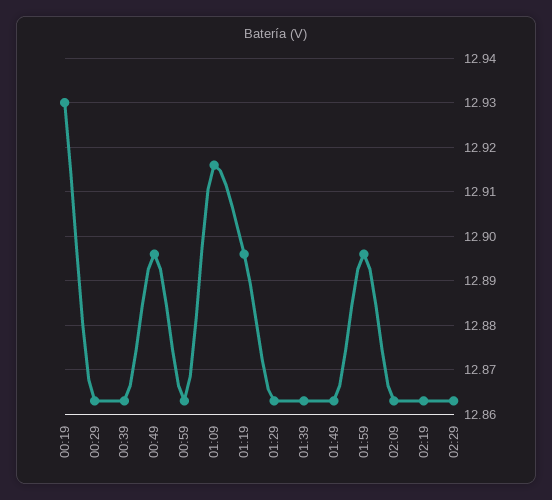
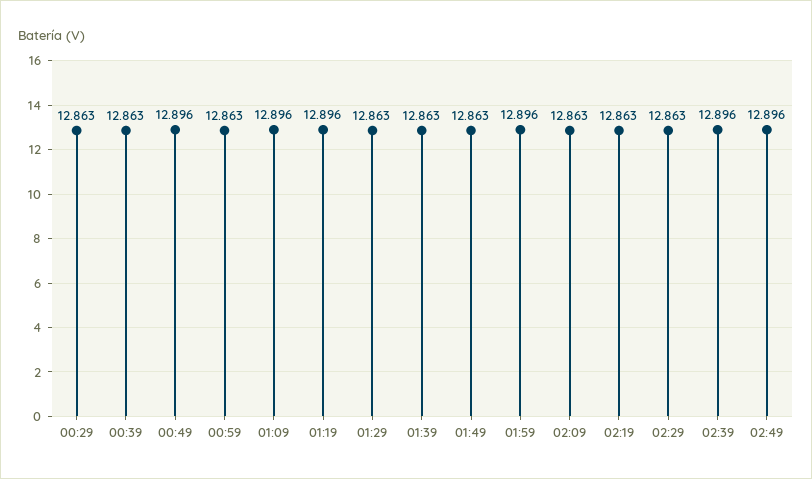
00:19: 12.93 -> none
01:09: 12.915 -> 12.896
02:39: none -> 12.896
02:49: none -> 12.896

